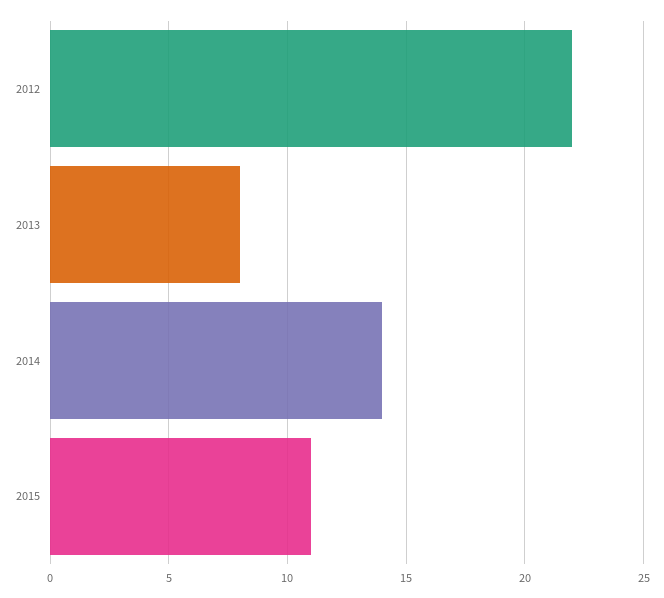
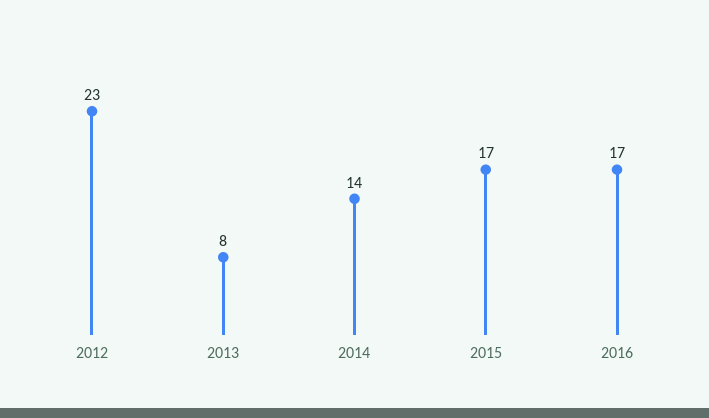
2012: 22 -> 23
2015: 11 -> 17
2016: none -> 17

